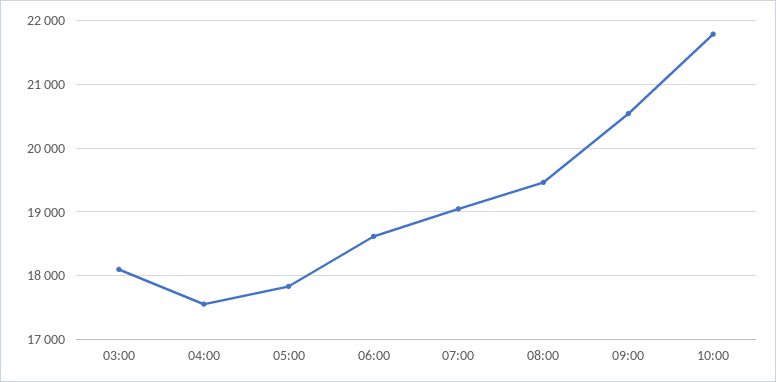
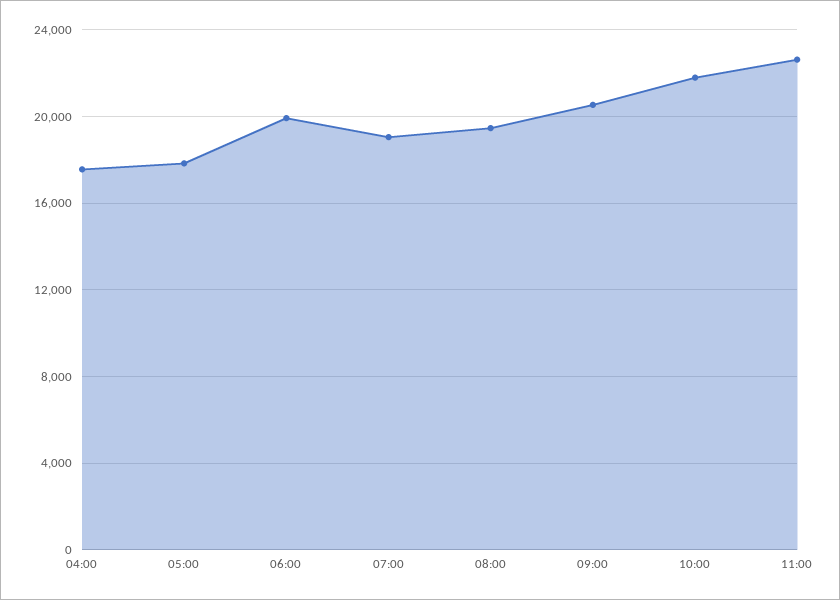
03:00: 18100 -> none
06:00: 18600 -> 20000
11:00: none -> 22500

